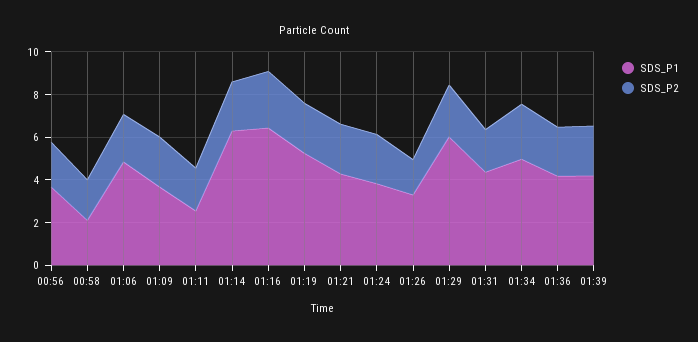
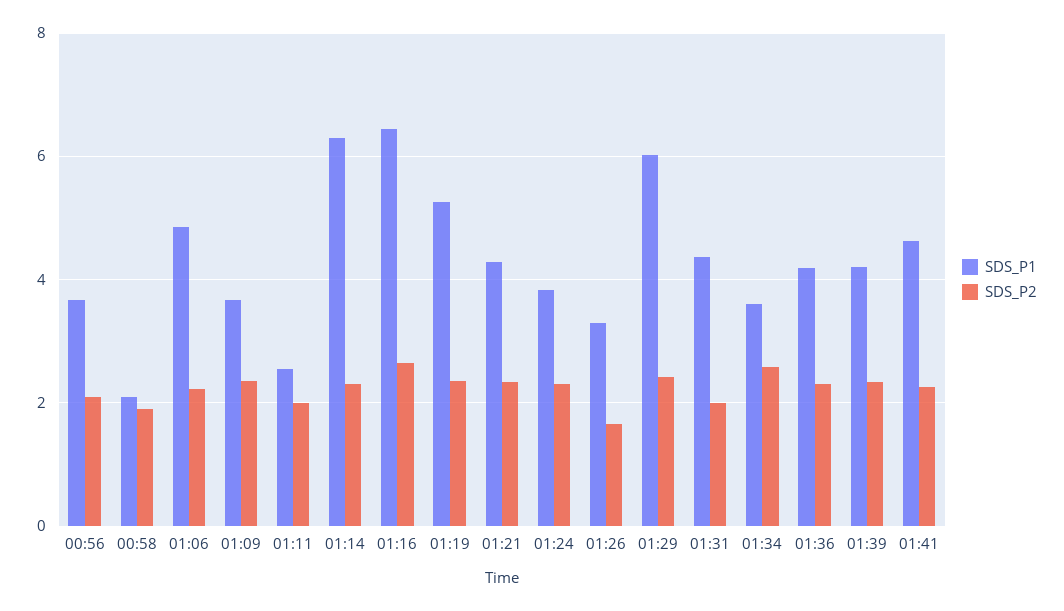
SDS_P1, 01:34: 5 -> 3.6
SDS_P1, 01:41: none -> 4.6
SDS_P2, 01:41: none -> 2.2

